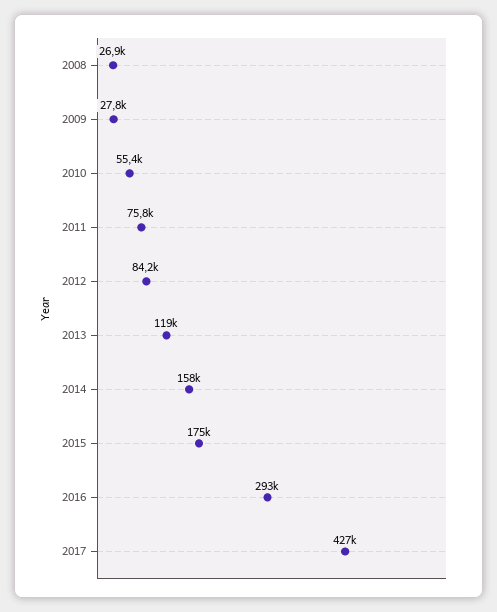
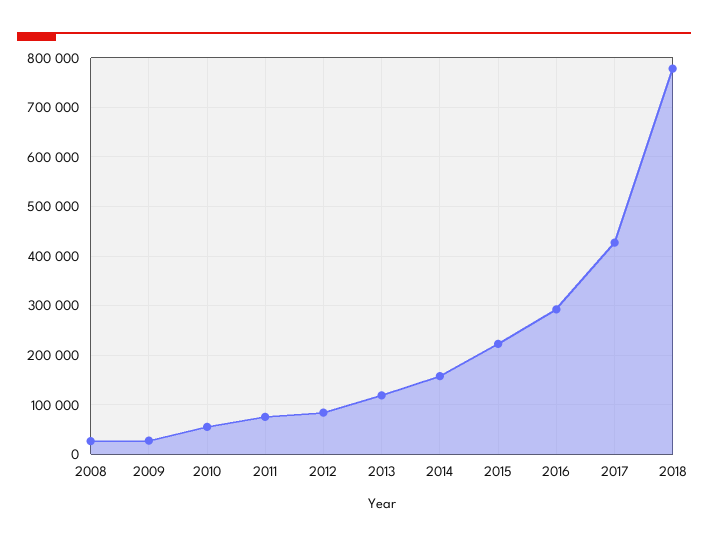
2015: 175000 -> 220000
2018: none -> 780000

